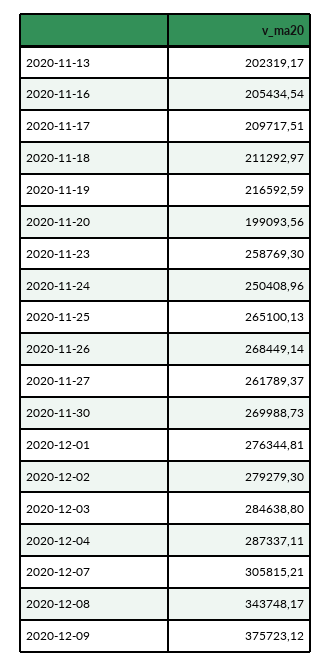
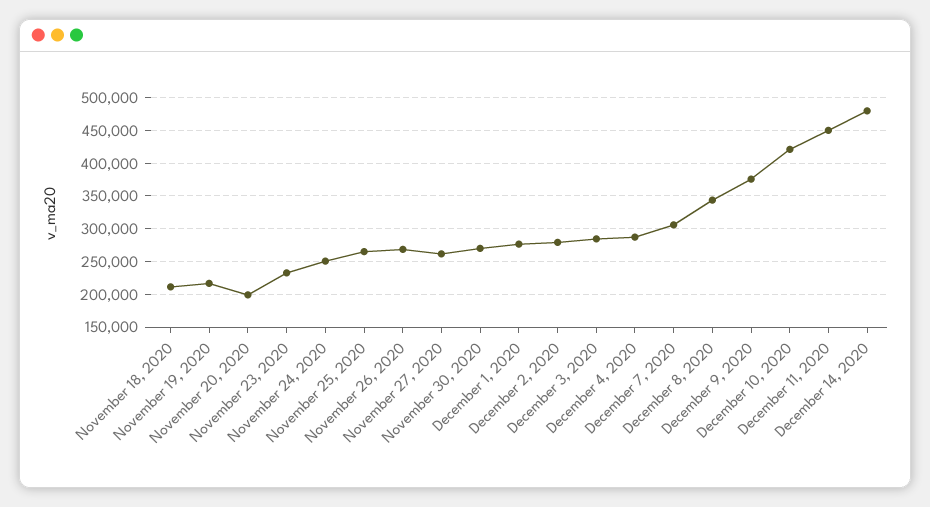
2020-11-13: 202319.17 -> none
2020-11-16: 205434.54 -> none
2020-11-17: 209717.51 -> none
2020-11-23: 258769.3 -> 230000
December 10, 2020: none -> 420000
December 11, 2020: none -> 450000
December 14, 2020: none -> 480000

